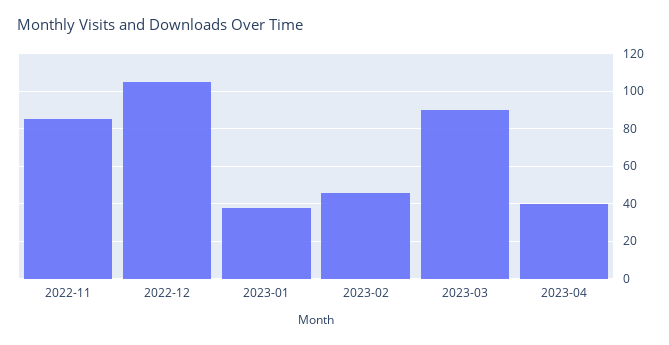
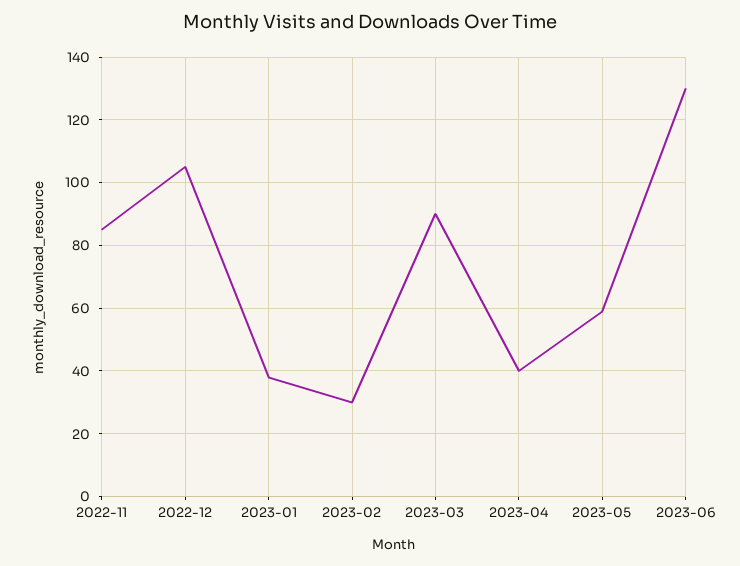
2023-02: 45 -> 30
2023-05: none -> 60
2023-06: none -> 130

